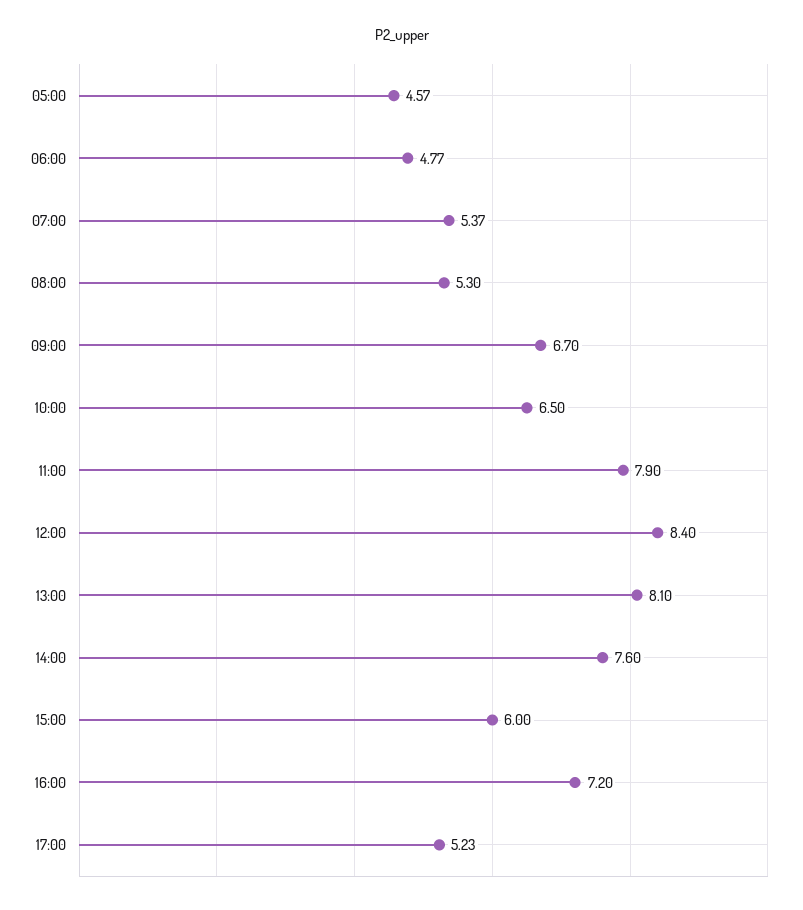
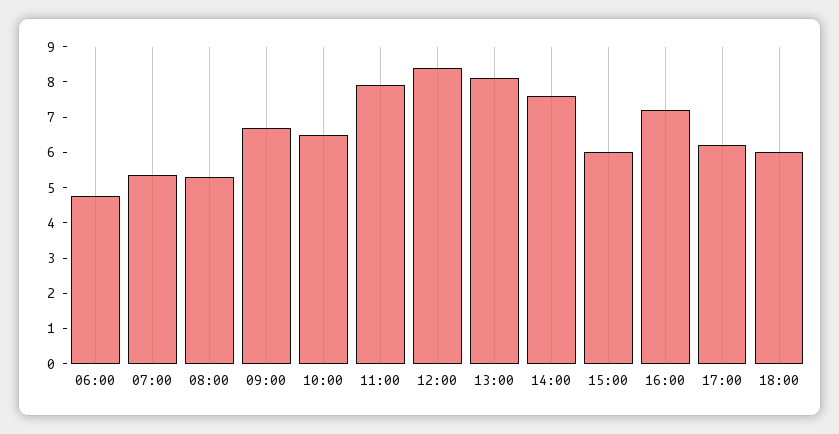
05:00: 4.57 -> none
17:00: 5.23 -> 6.25
18:00: none -> 6

